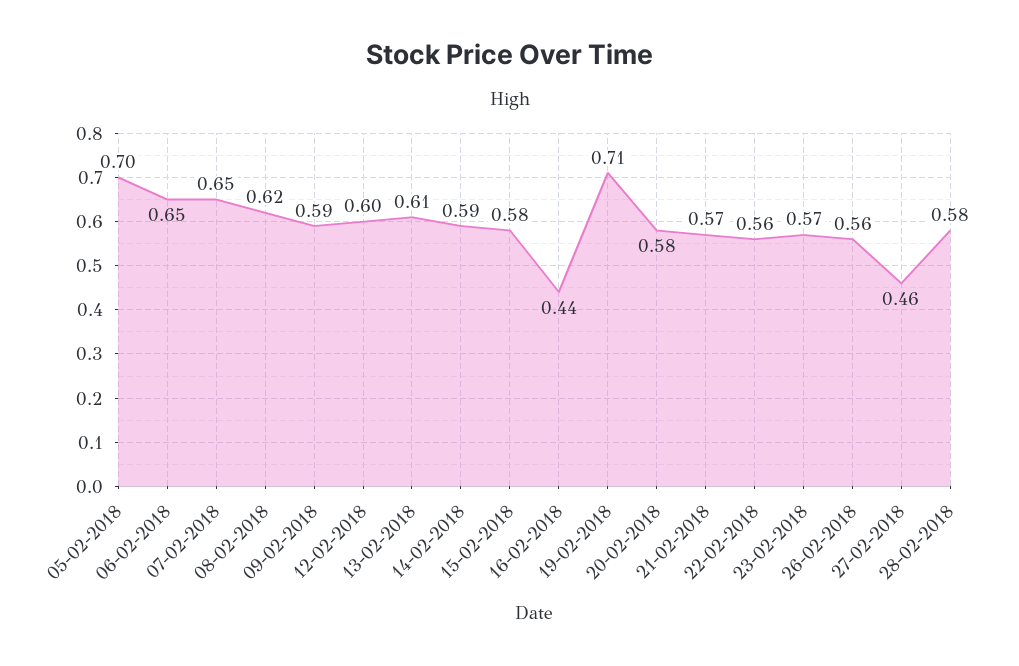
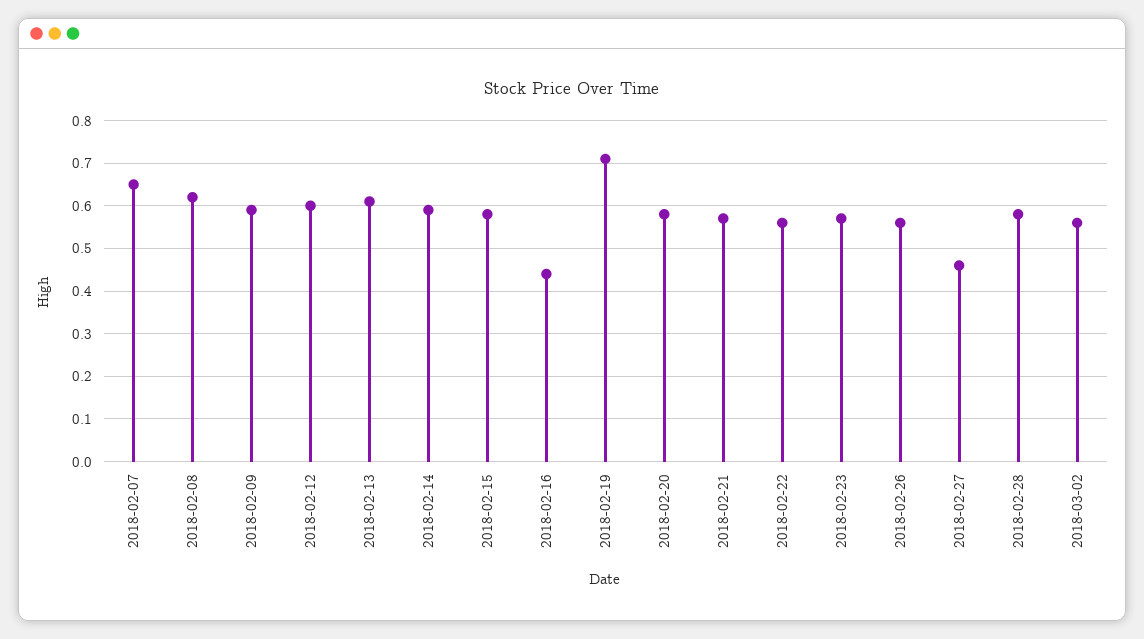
05-02-2018: 0.7 -> none
06-02-2018: 0.65 -> none
2018-03-02: none -> 0.55

